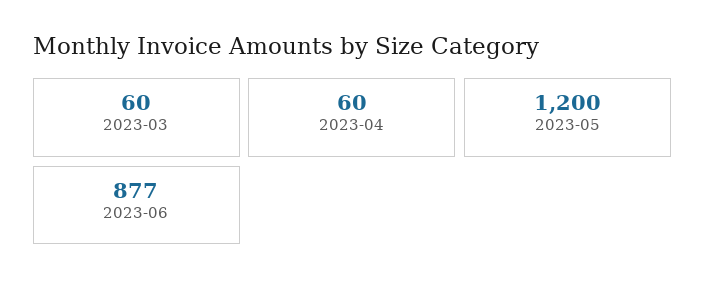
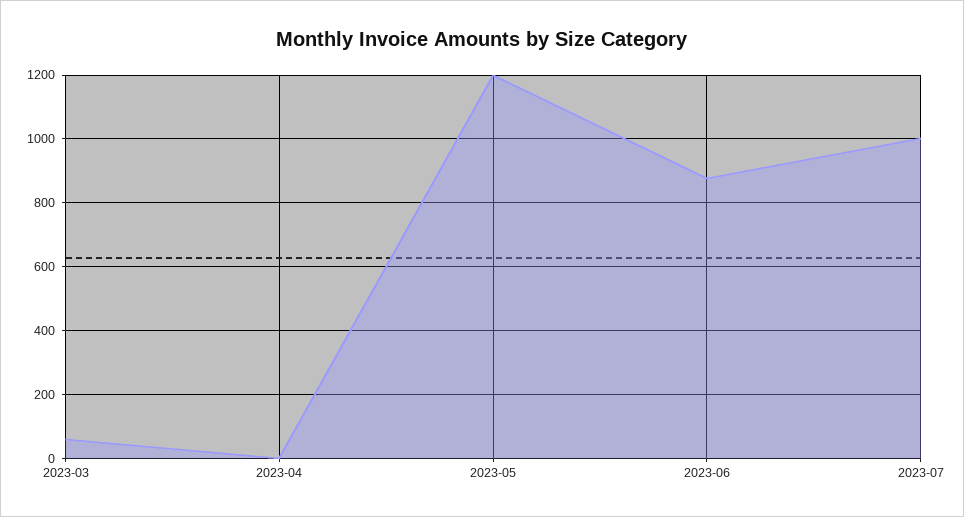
2023-04: 60 -> 0
2023-07: none -> 1000

